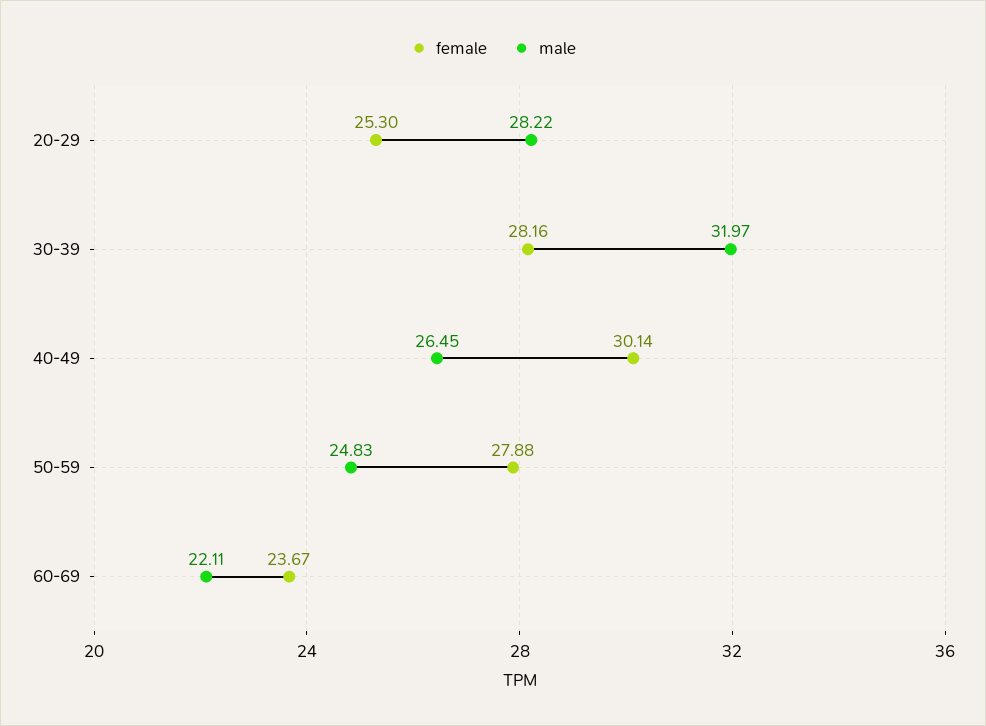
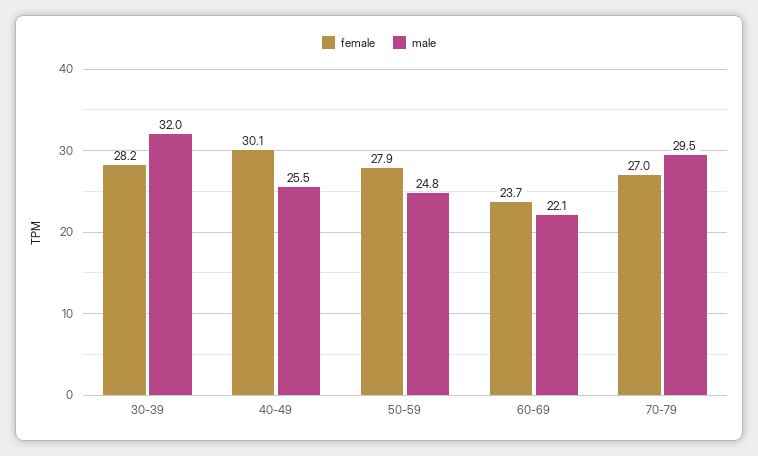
female, 20-29: 25.3 -> none
male, 20-29: 28.22 -> none
male, 40-49: 26.45 -> 25.5
female, 70-79: none -> 27
male, 70-79: none -> 29.5

